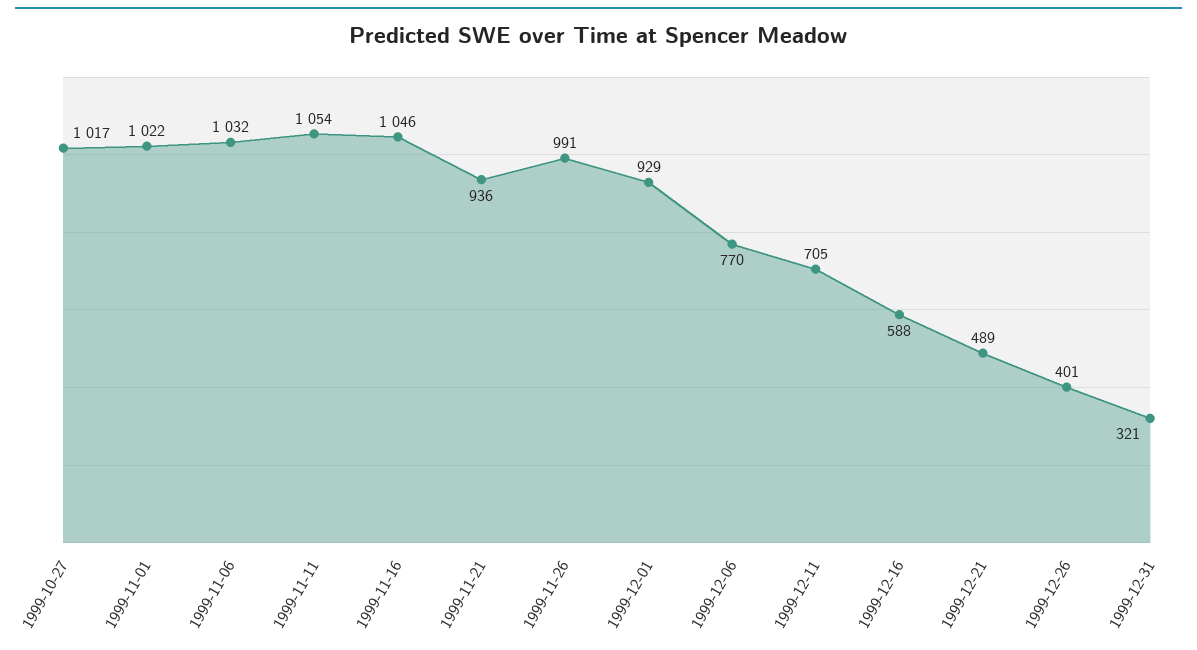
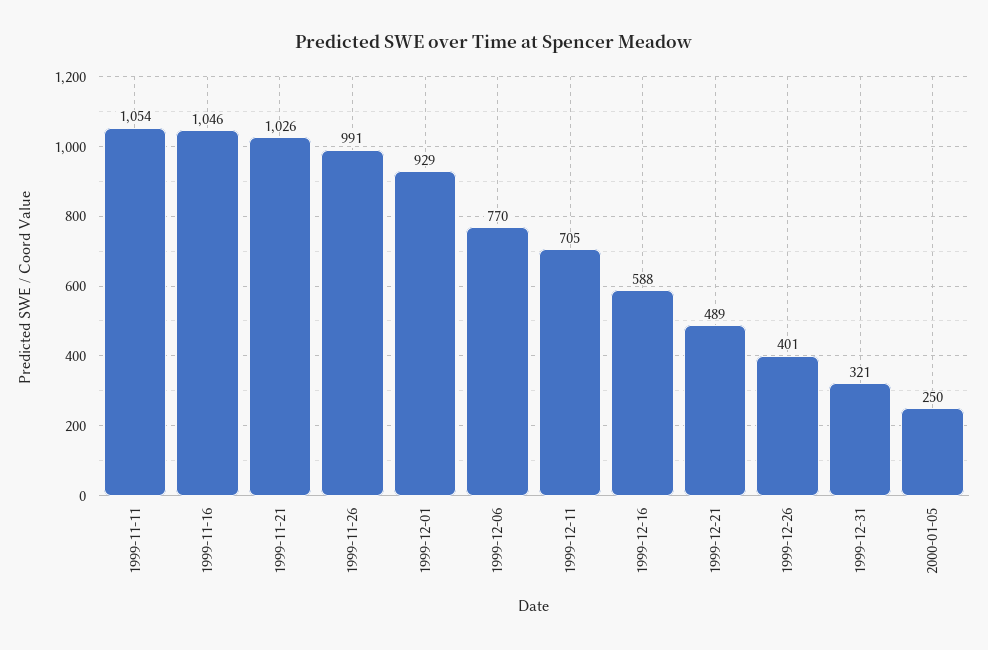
1999-10-27: 1017 -> none
1999-11-01: 1022 -> none
1999-11-06: 1032 -> none
1999-11-21: 936 -> 1026
2000-01-05: none -> 250

